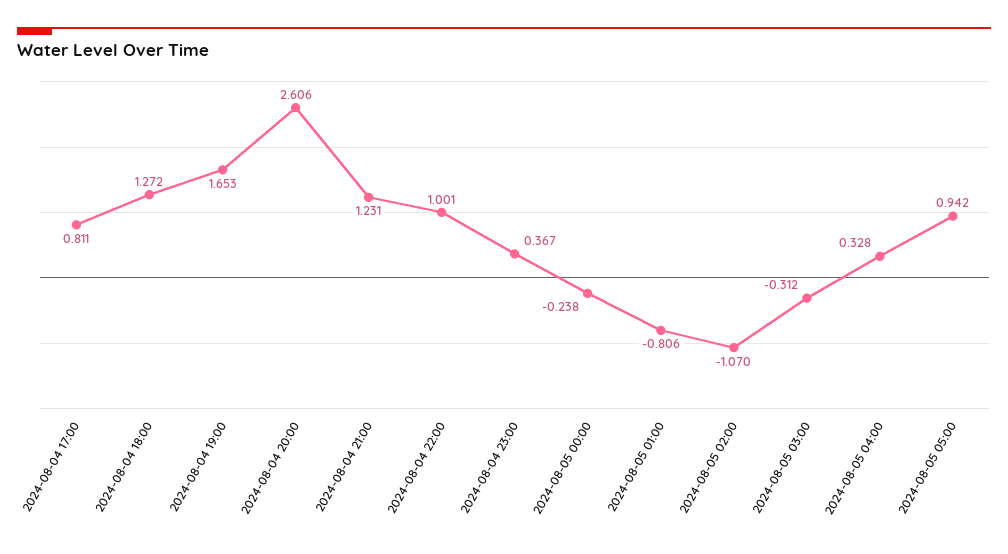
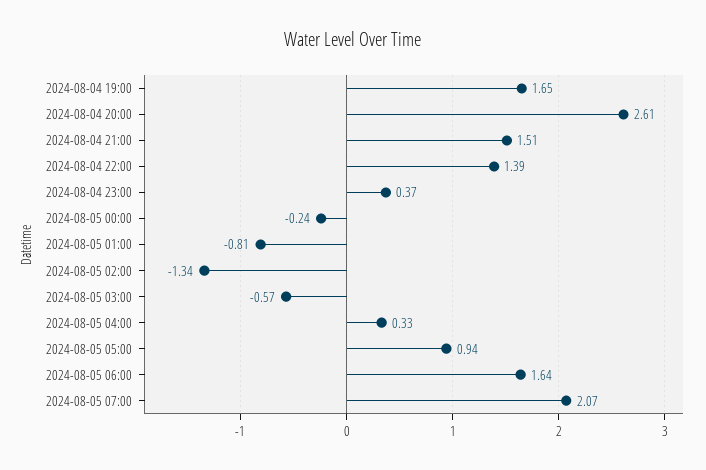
2024-08-04 17:00: 0.811 -> none
2024-08-04 18:00: 1.272 -> none
2024-08-04 21:00: 1.231 -> 1.51
2024-08-04 22:00: 1.001 -> 1.39
2024-08-05 02:00: -1.07 -> -1.34
2024-08-05 03:00: -0.312 -> -0.57
2024-08-05 06:00: none -> 1.64
2024-08-05 07:00: none -> 2.07

